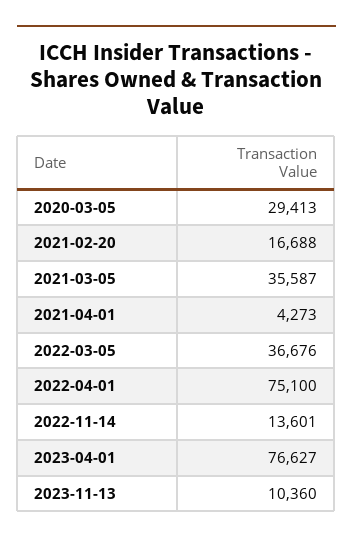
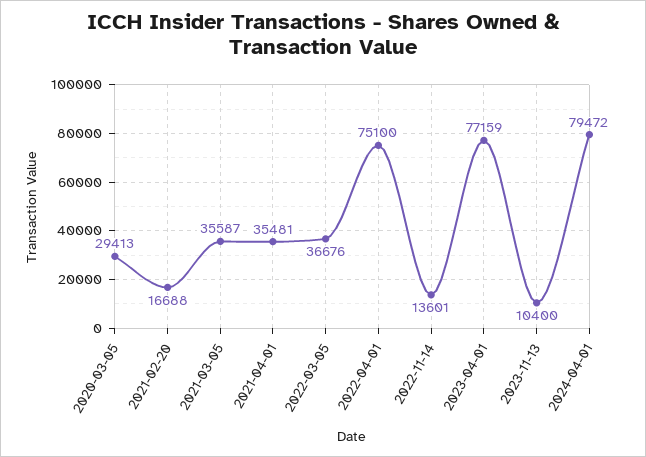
2021-04-01: 4273 -> 35481
2023-04-01: 76627 -> 77159
2023-11-13: 10360 -> 10400
2024-04-01: none -> 79472

